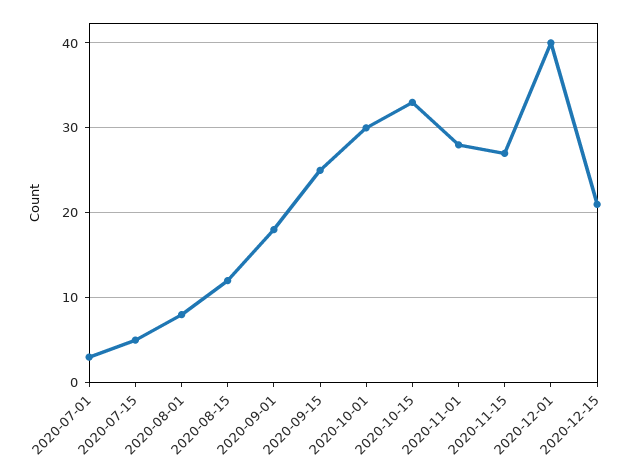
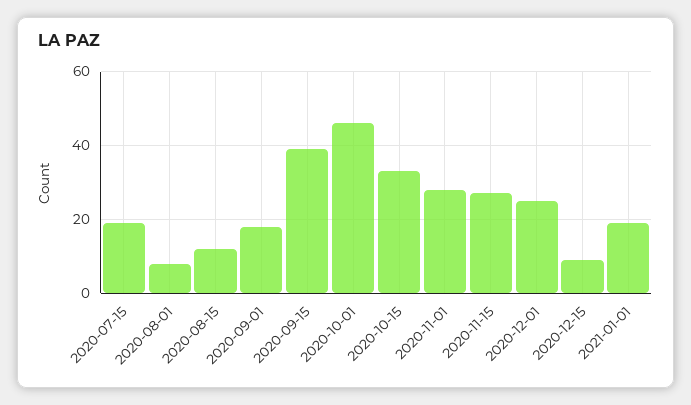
2020-07-01: 3 -> none
2020-07-15: 5 -> 20
2020-09-15: 25 -> 40
2020-10-01: 30 -> 45
2020-12-01: 40 -> 25
2020-12-15: 21 -> 10
2021-01-01: none -> 20

